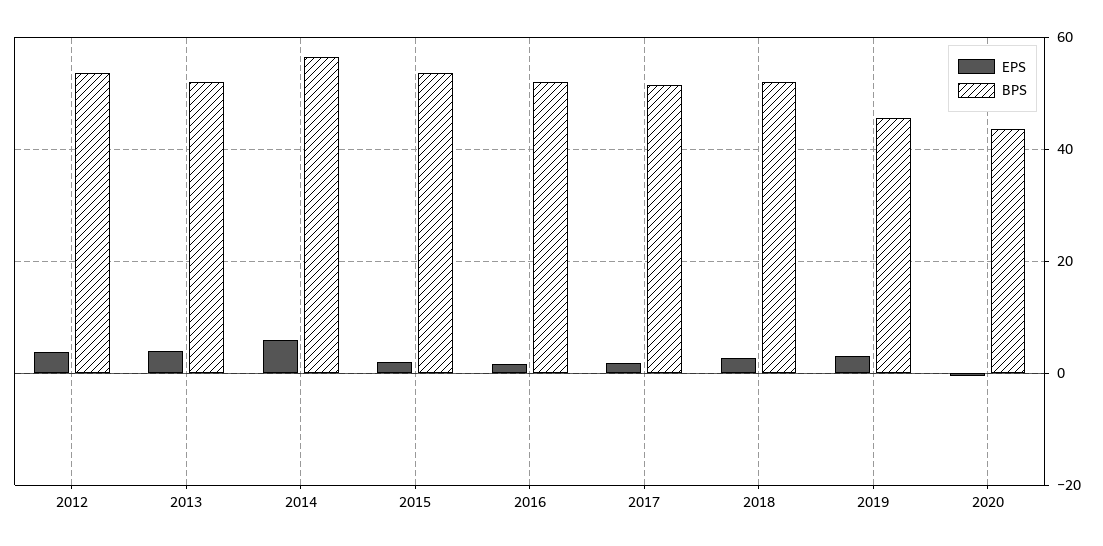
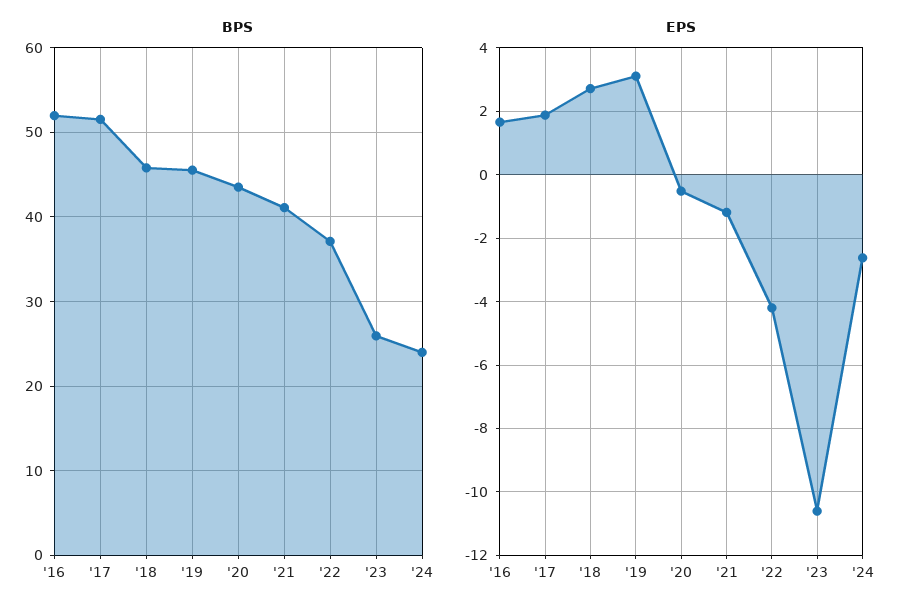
EPS, 2012: 4 -> none
BPS, 2012: 54 -> none
EPS, 2013: 4 -> none
BPS, 2013: 52 -> none
EPS, 2014: 6 -> none
BPS, 2014: 56 -> none
EPS, 2015: 2 -> none
BPS, 2015: 54 -> none
BPS, 2018: 52 -> 46
BPS, '21: none -> 41
BPS, '22: none -> 37
BPS, '23: none -> 26
BPS, '24: none -> 24
EPS, '21: none -> -1.2
EPS, '22: none -> -4.2
EPS, '23: none -> -10.6
EPS, '24: none -> -2.6

